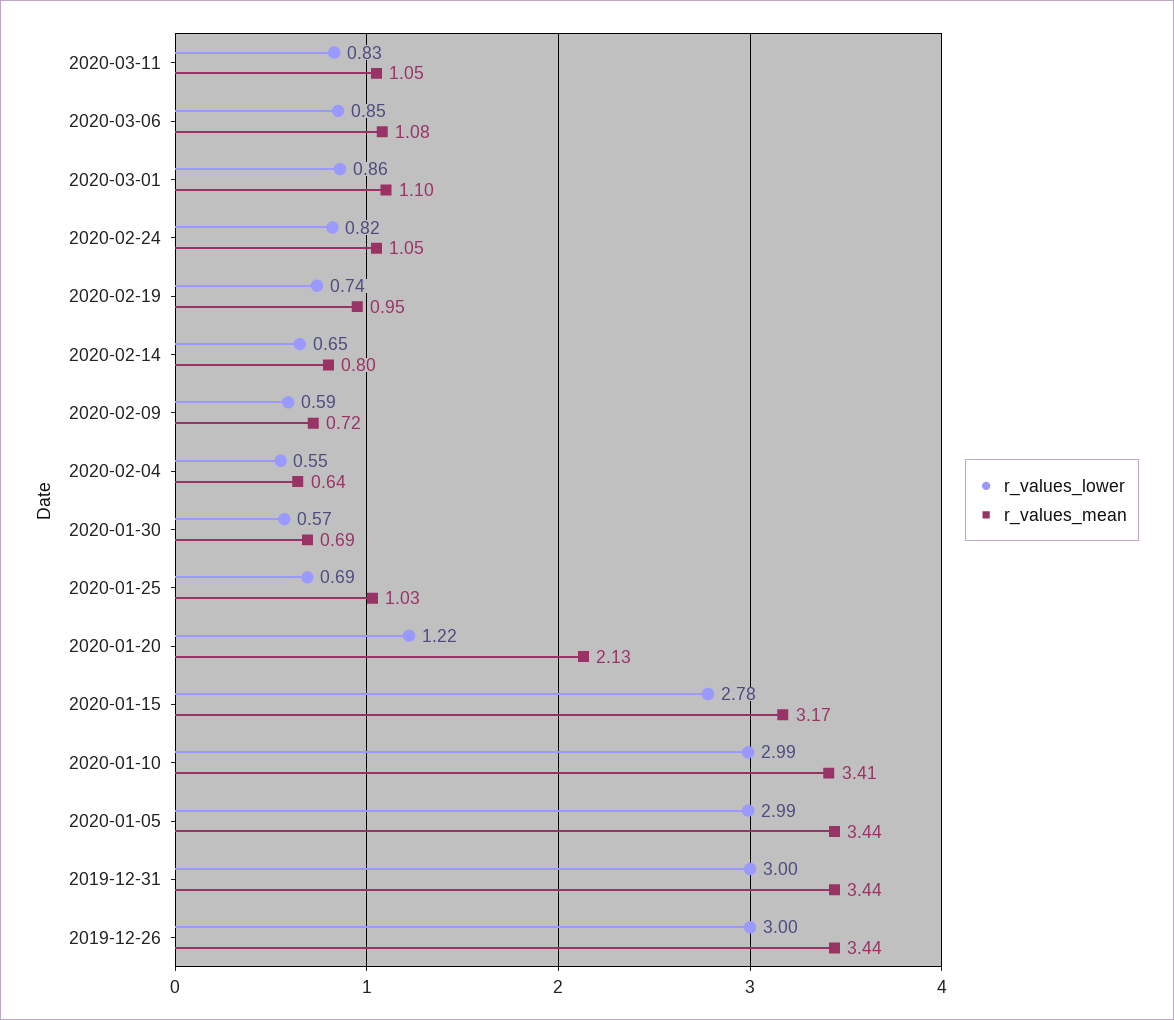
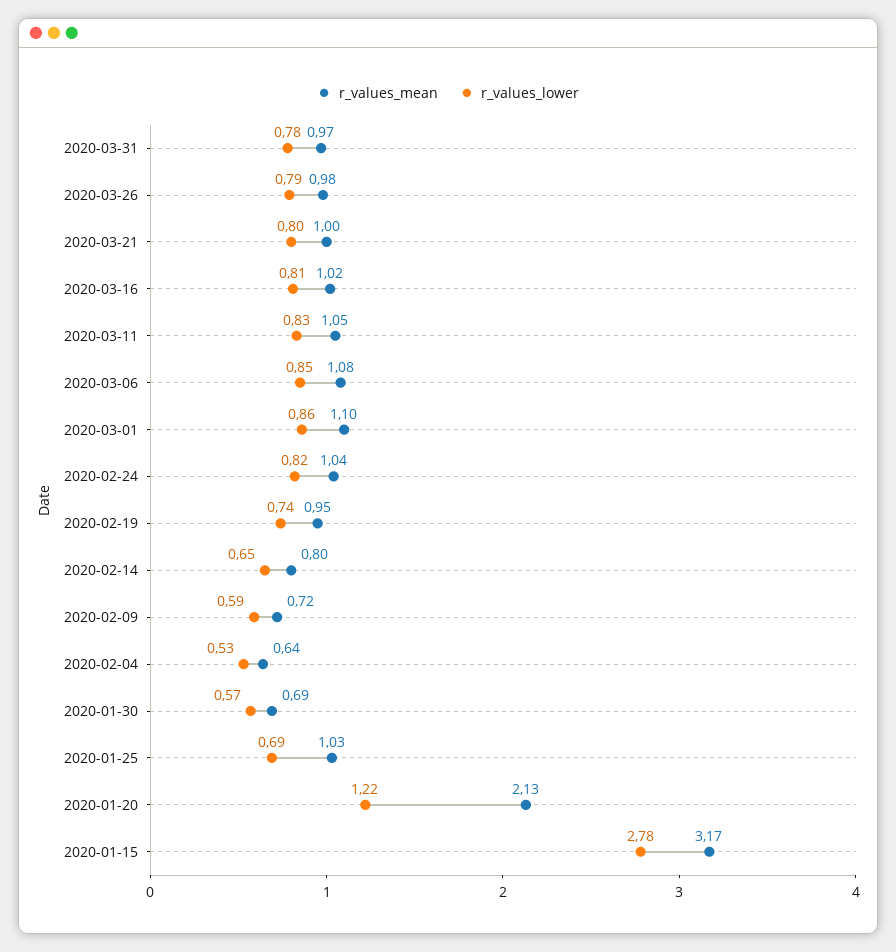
r_values_mean, 2020-02-24: 1.05 -> 1.04
r_values_lower, 2020-02-04: 0.55 -> 0.53
r_values_lower, 2020-01-10: 2.99 -> none
r_values_mean, 2020-01-10: 3.41 -> none
r_values_lower, 2020-01-05: 2.99 -> none
r_values_mean, 2020-01-05: 3.44 -> none
r_values_lower, 2019-12-31: 3 -> none
r_values_mean, 2019-12-31: 3.44 -> none
r_values_lower, 2019-12-26: 3 -> none
r_values_mean, 2019-12-26: 3.44 -> none
r_values_mean, 2020-03-31: none -> 0.97
r_values_lower, 2020-03-31: none -> 0.78
r_values_mean, 2020-03-26: none -> 0.98
r_values_lower, 2020-03-26: none -> 0.79
r_values_mean, 2020-03-21: none -> 1
r_values_lower, 2020-03-21: none -> 0.8
r_values_mean, 2020-03-16: none -> 1.02
r_values_lower, 2020-03-16: none -> 0.81

